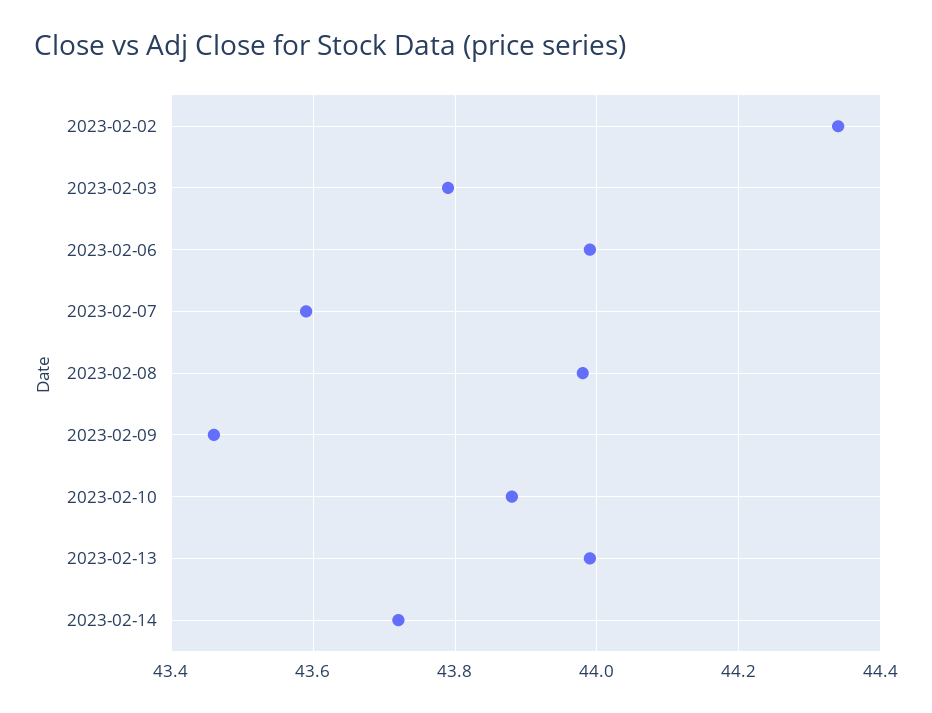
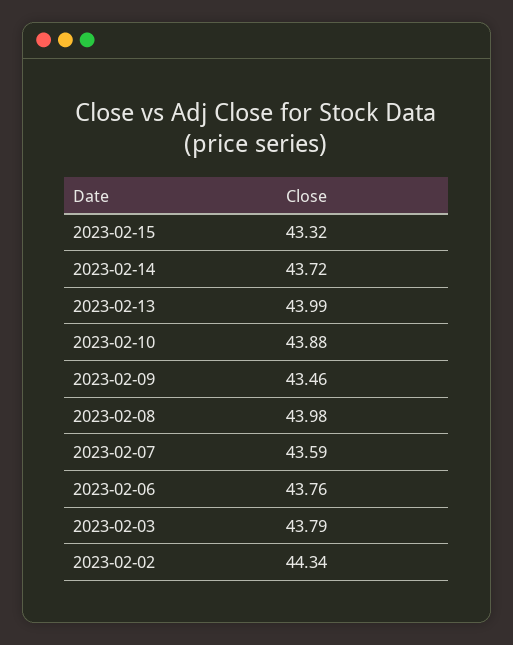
2023-02-06: 44 -> 43.76
2023-02-15: none -> 43.32

